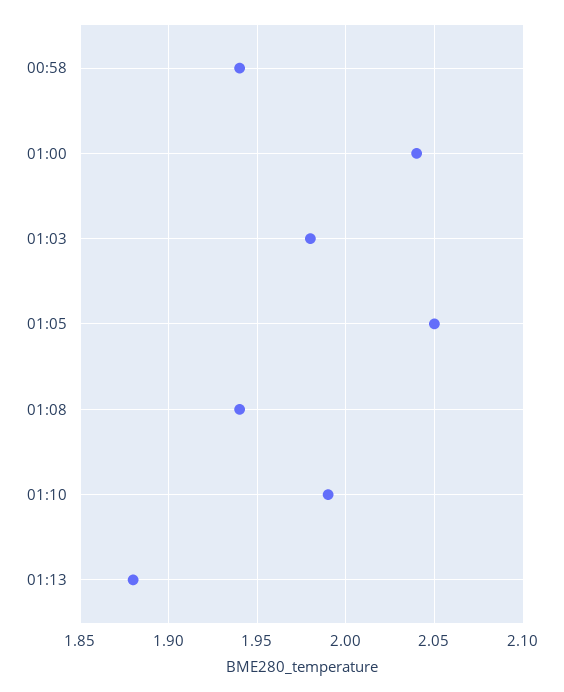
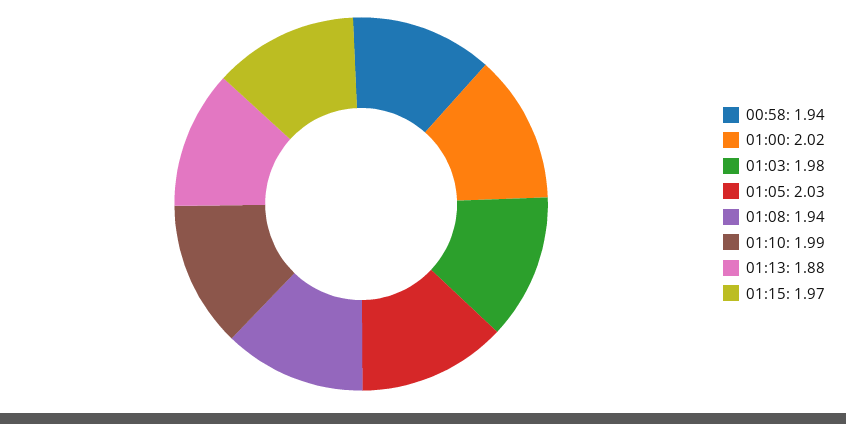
01:00: 2.04 -> 2.02
01:05: 2.05 -> 2.03
01:15: none -> 1.97

